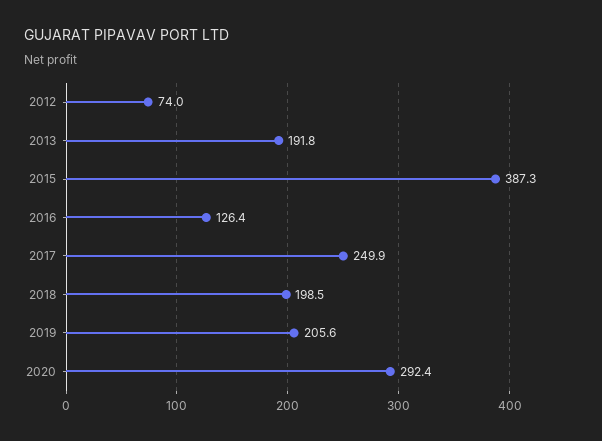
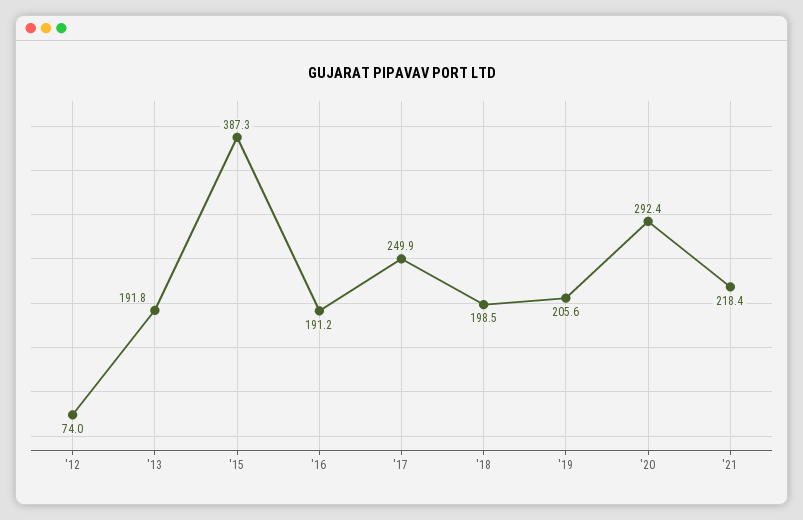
2016: 126.4 -> 191.2
'21: none -> 218.4

